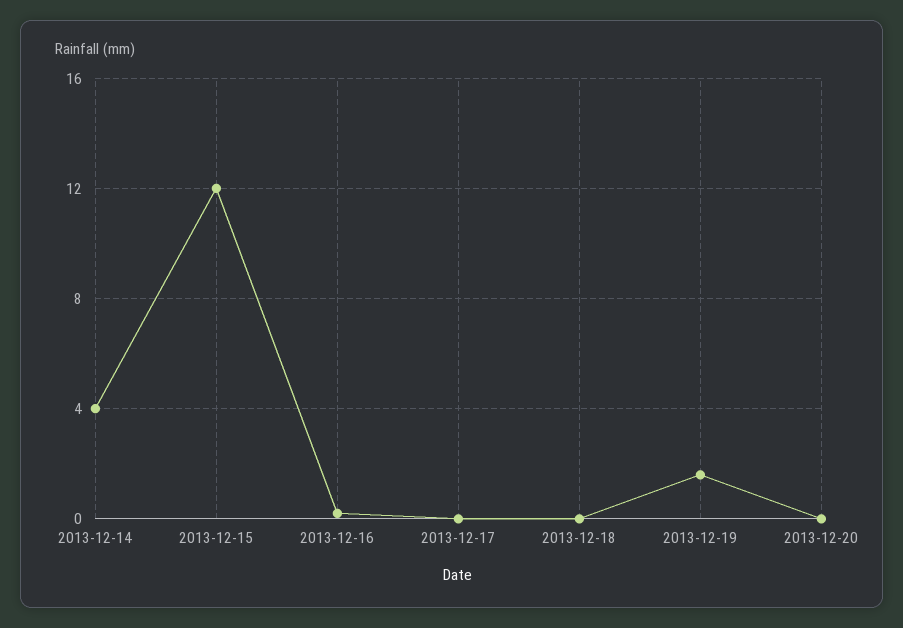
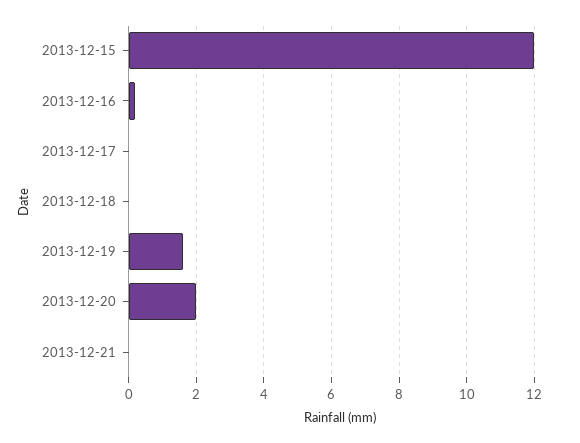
2013-12-14: 4 -> none
2013-12-20: 0 -> 2
2013-12-21: none -> 0

